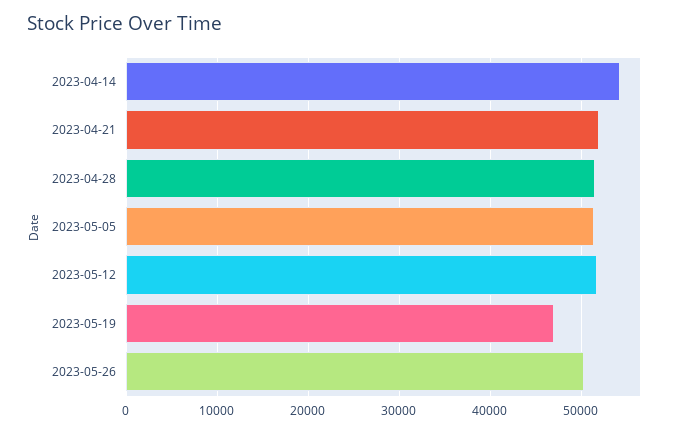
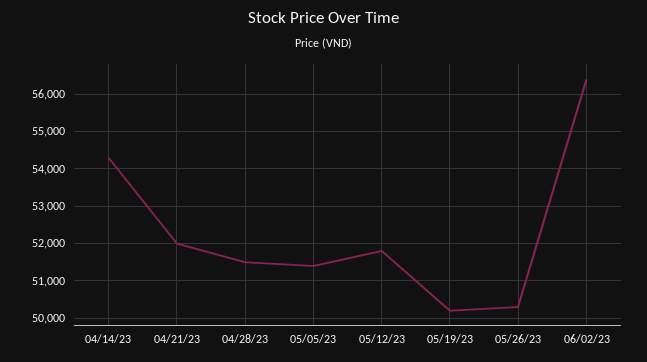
2023-05-19: 47000 -> 50200
06/02/23: none -> 56400

